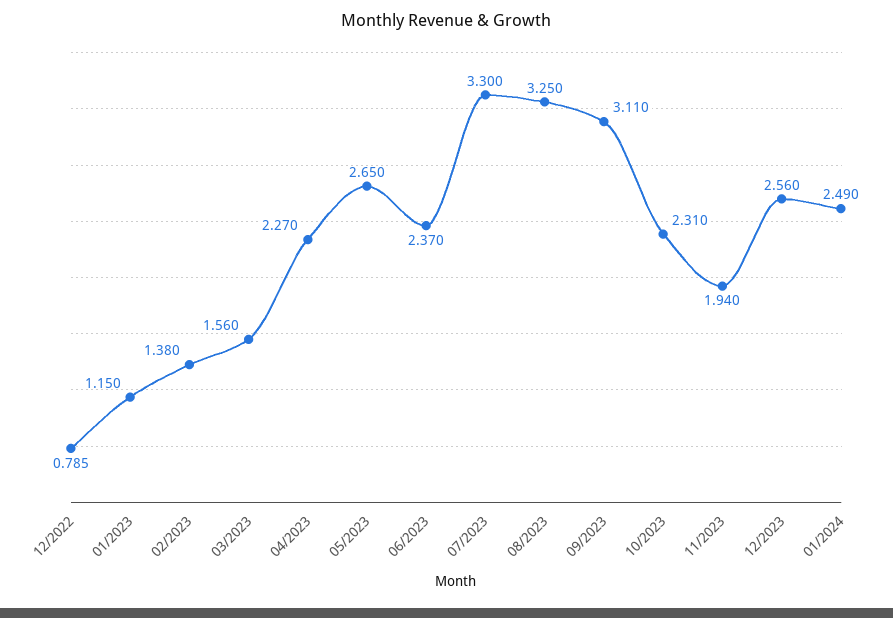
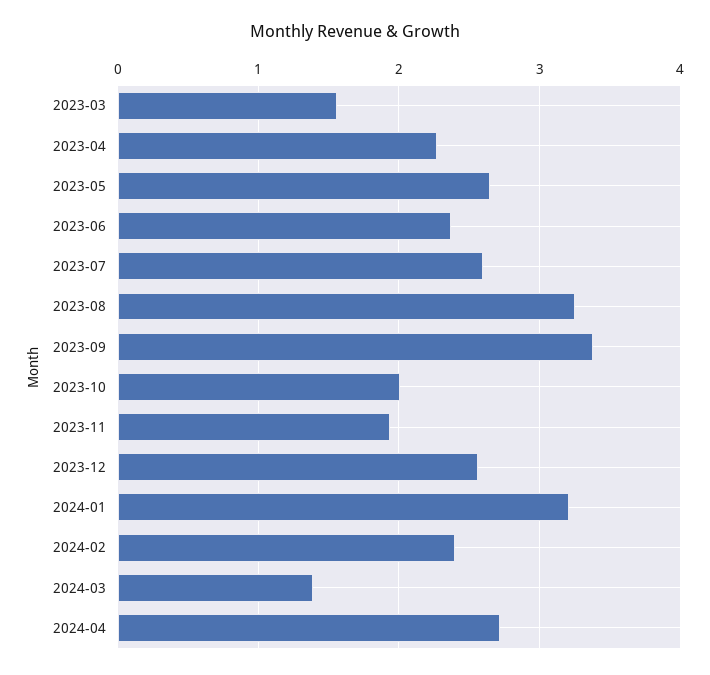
12/2022: 0.785 -> none
01/2023: 1.15 -> none
02/2023: 1.38 -> none
07/2023: 3.3 -> 2.6
09/2023: 3.11 -> 3.4
10/2023: 2.31 -> 2
01/2024: 2.49 -> 3.2
2024-02: none -> 2.4
2024-03: none -> 1.4
2024-04: none -> 2.7

